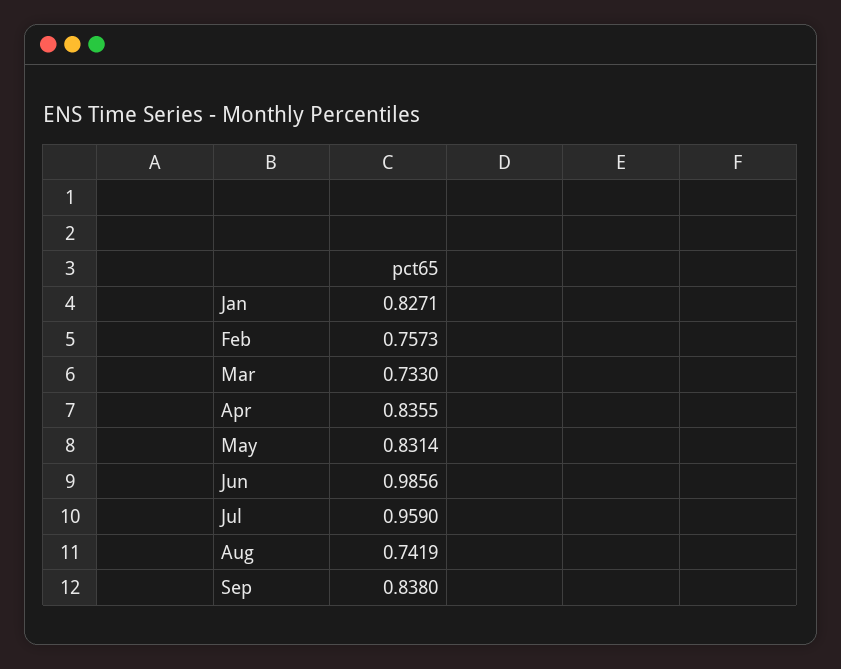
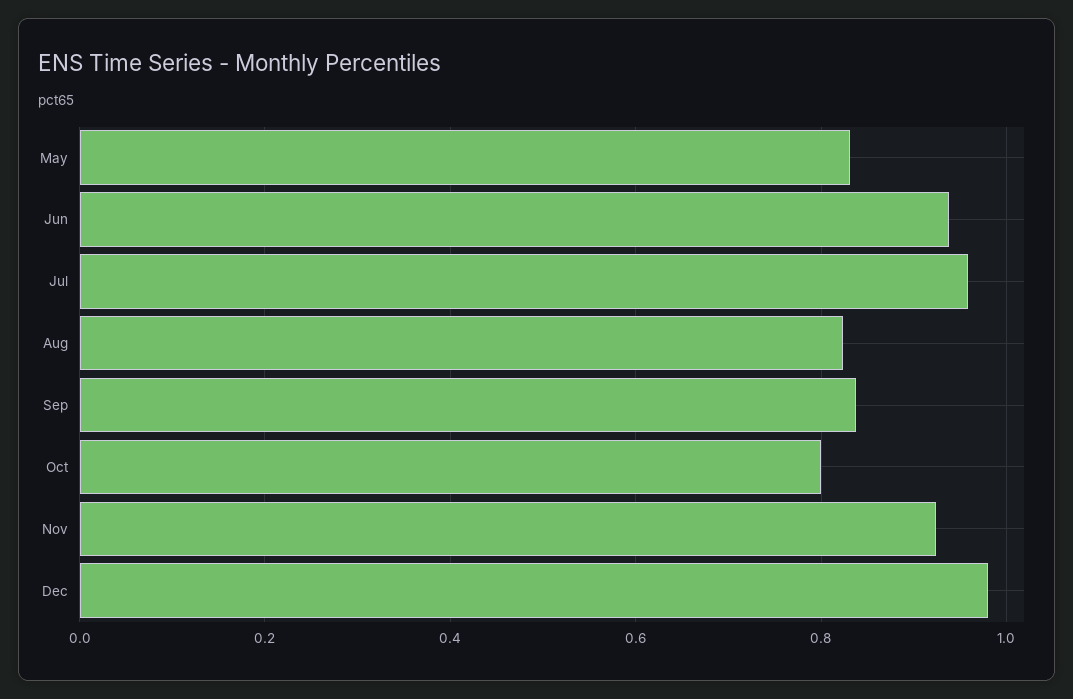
Jan: 0.8271 -> none
Feb: 0.7573 -> none
Mar: 0.733 -> none
Apr: 0.8355 -> none
Jun: 0.9856 -> 0.94
Aug: 0.7419 -> 0.82
Oct: none -> 0.8
Nov: none -> 0.92
Dec: none -> 0.98

